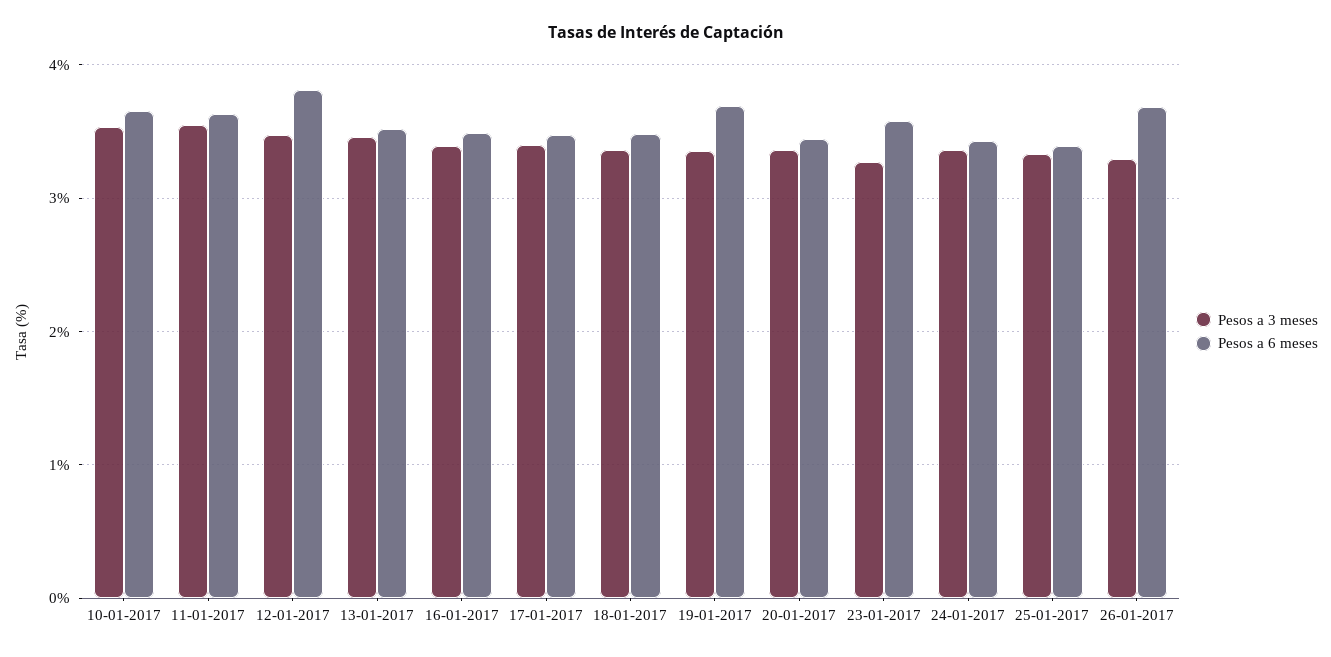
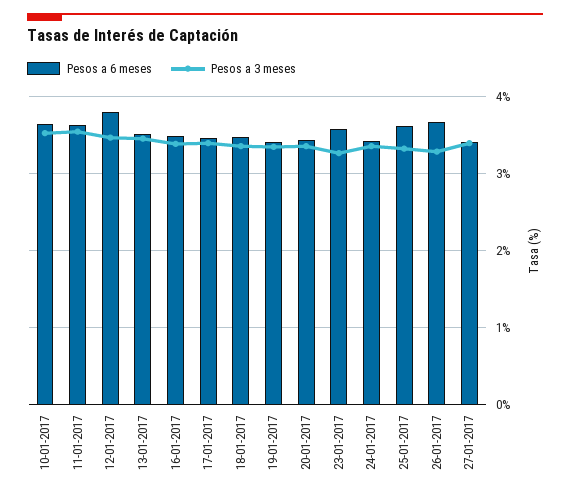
Pesos a 6 meses, 19-01-2017: 3.7 -> 3.4
Pesos a 6 meses, 25-01-2017: 3.4 -> 3.6
Pesos a 6 meses, 27-01-2017: none -> 3.4
Pesos a 3 meses, 27-01-2017: none -> 3.4

